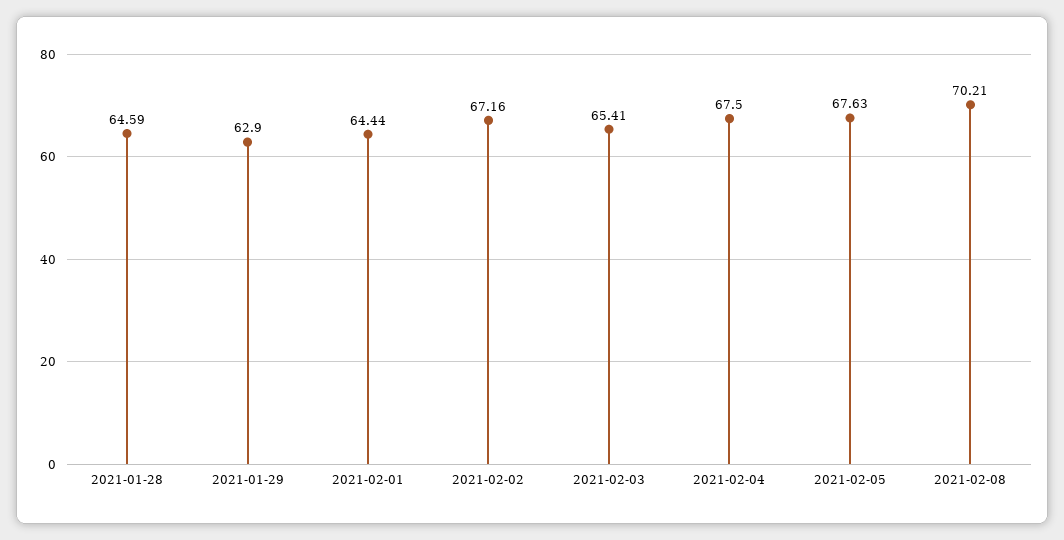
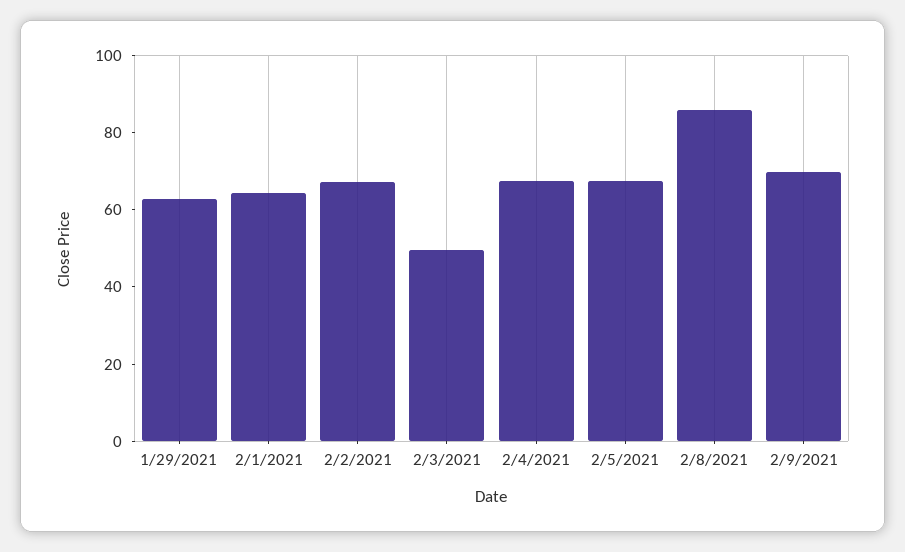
2021-01-28: 64.59 -> none
2021-02-03: 65.41 -> 50
2021-02-08: 70.21 -> 85
2/9/2021: none -> 70

